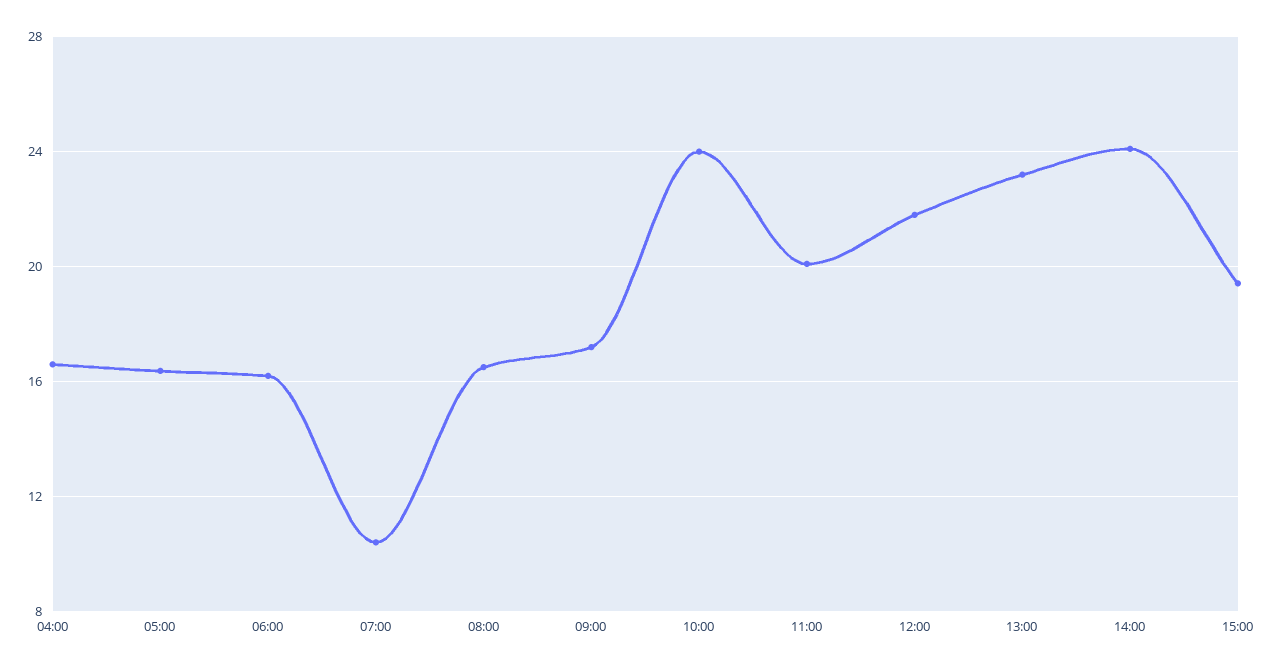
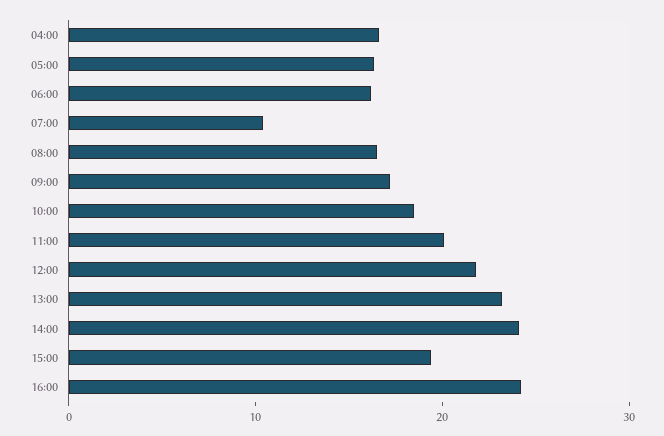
10:00: 24 -> 18
16:00: none -> 24

